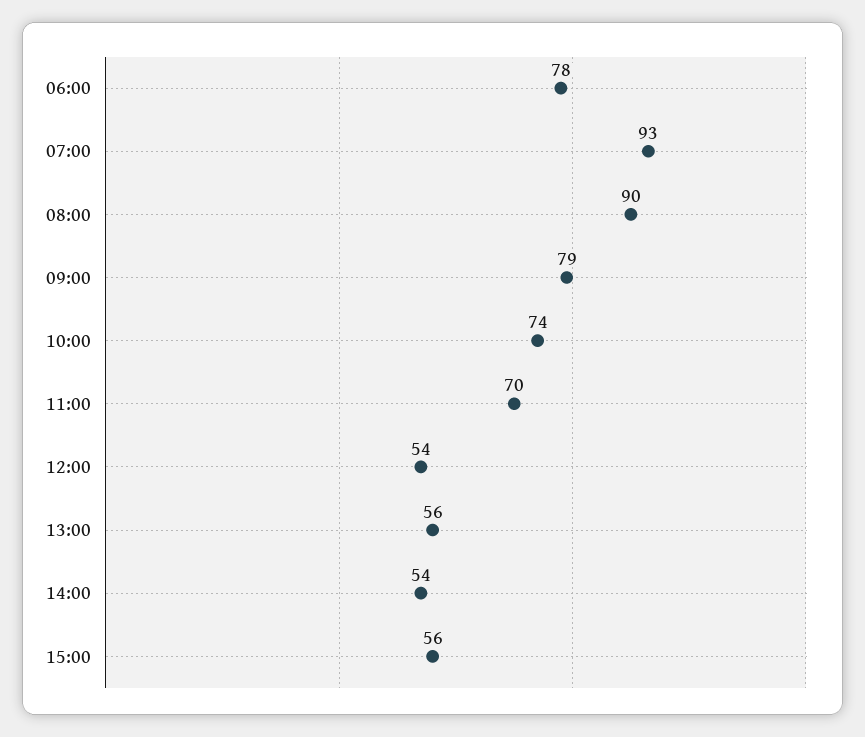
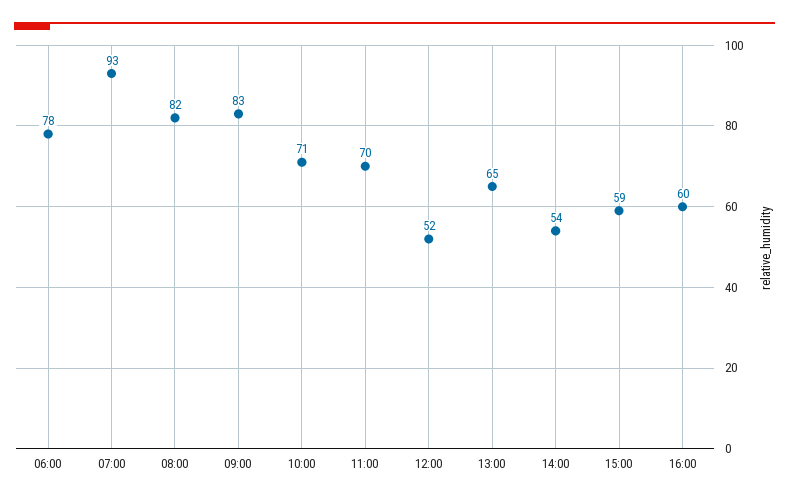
08:00: 90 -> 82
09:00: 79 -> 83
10:00: 74 -> 71
12:00: 54 -> 52
13:00: 56 -> 65
15:00: 56 -> 59
16:00: none -> 60

